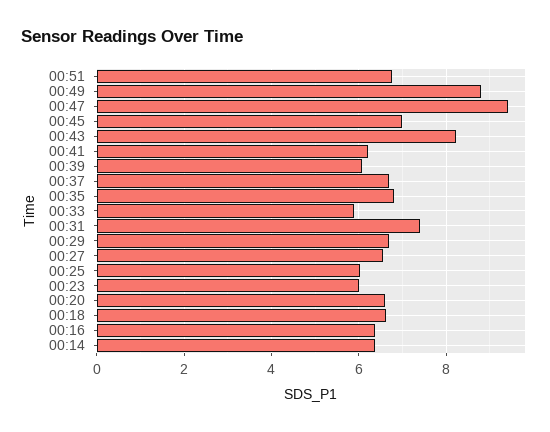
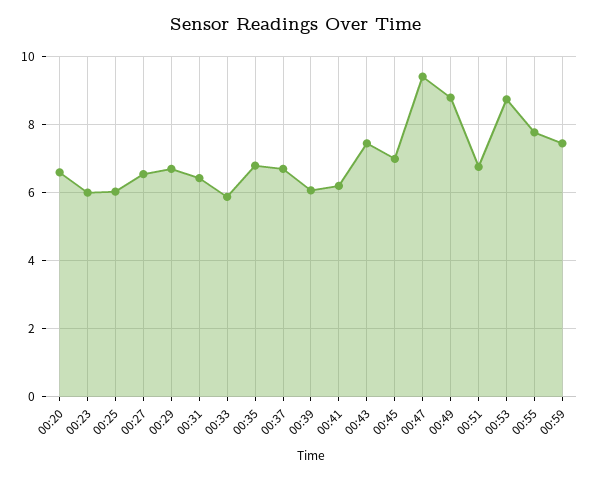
00:43: 8.2 -> 7.4
00:31: 7.4 -> 6.4
00:18: 6.6 -> none
00:16: 6.4 -> none
00:14: 6.4 -> none
00:53: none -> 8.8
00:55: none -> 7.8
00:59: none -> 7.4

